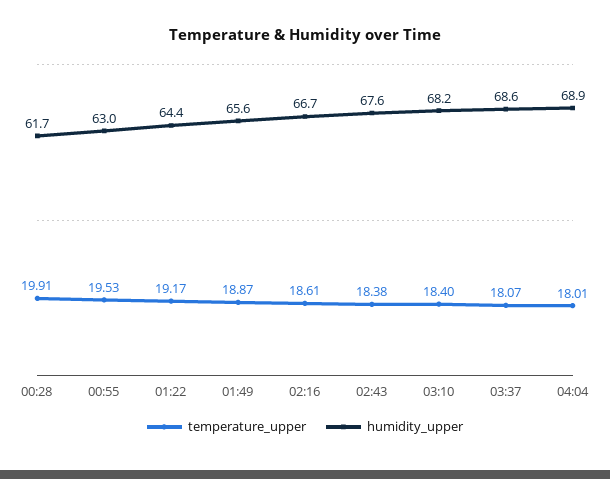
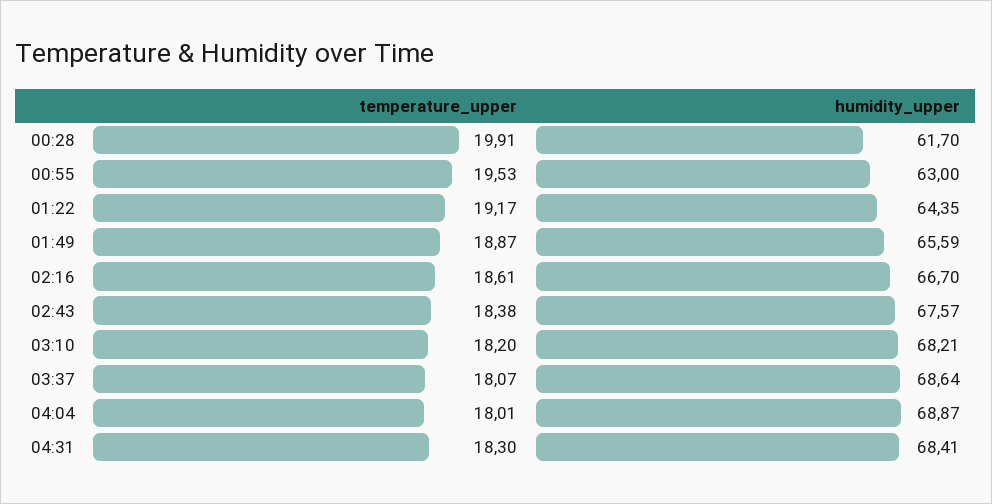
temperature_upper, 03:10: 18.4 -> 18.2
temperature_upper, 04:31: none -> 18.3
humidity_upper, 04:31: none -> 68.41

